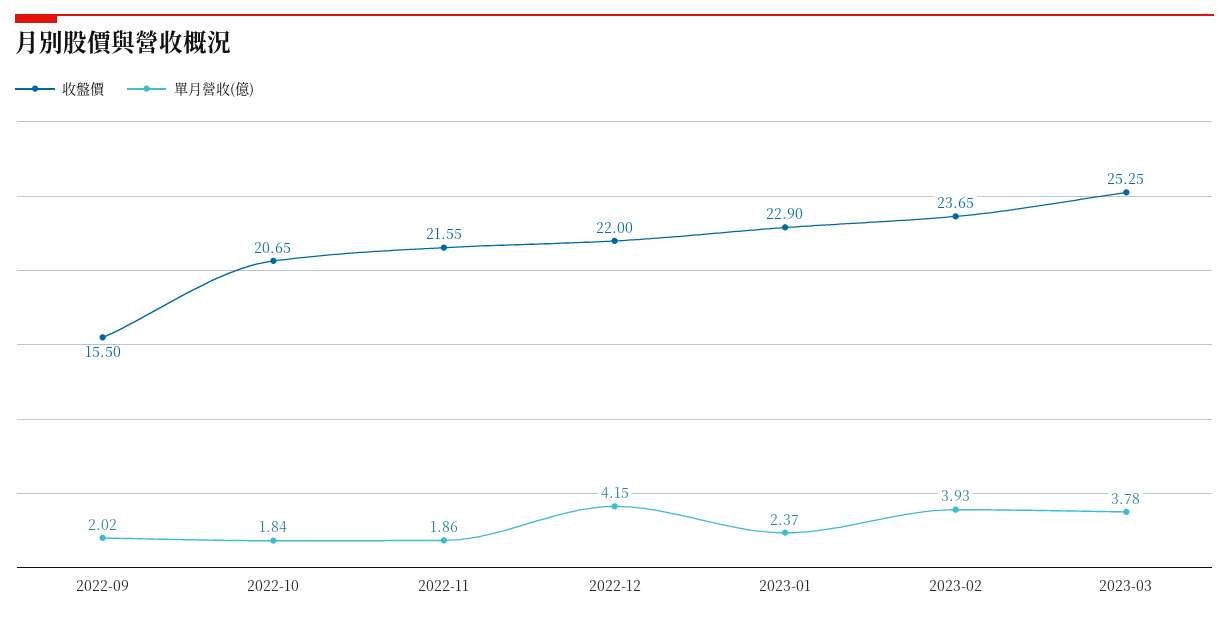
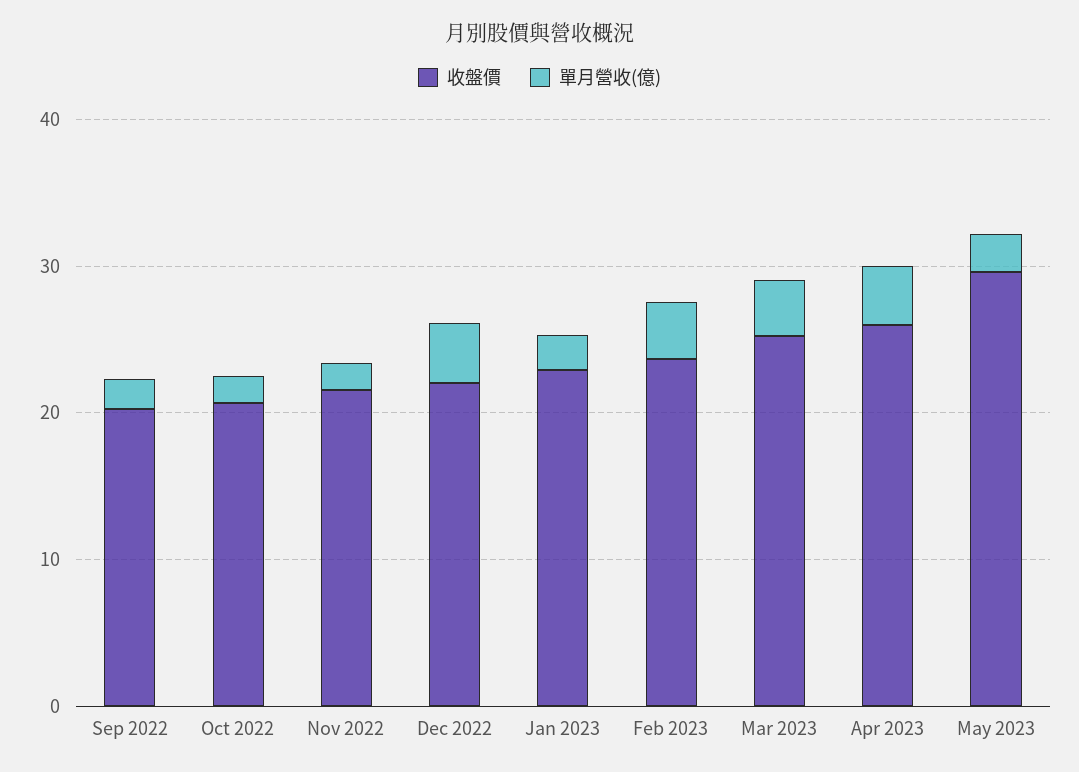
收盤價, 2022-09: 15.5 -> 20
收盤價, Apr 2023: none -> 26
單月營收(億), Apr 2023: none -> 4
收盤價, May 2023: none -> 30
單月營收(億), May 2023: none -> 2

